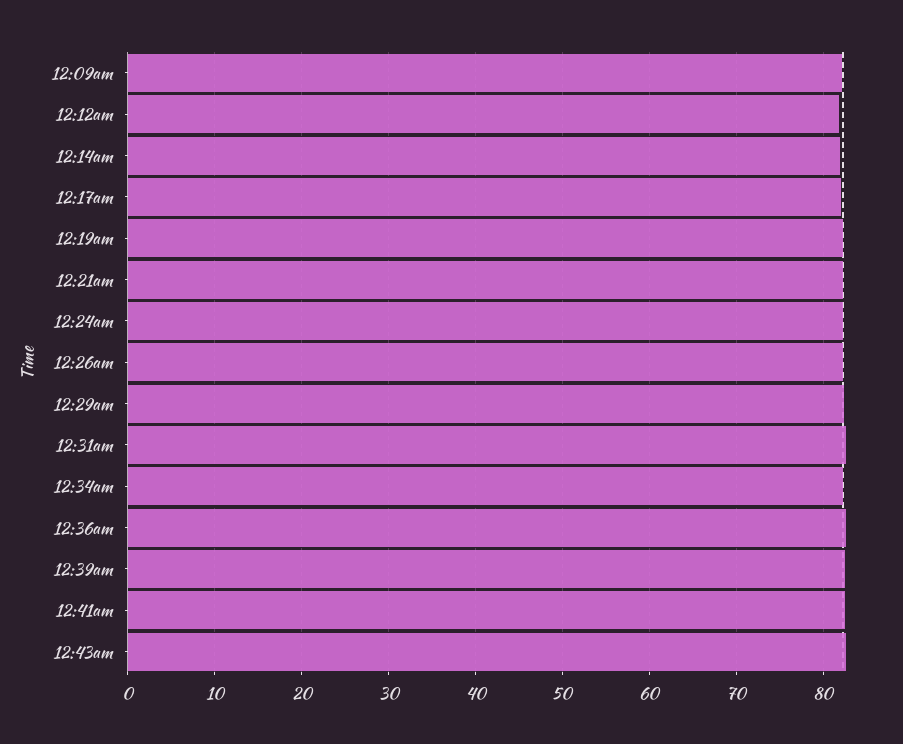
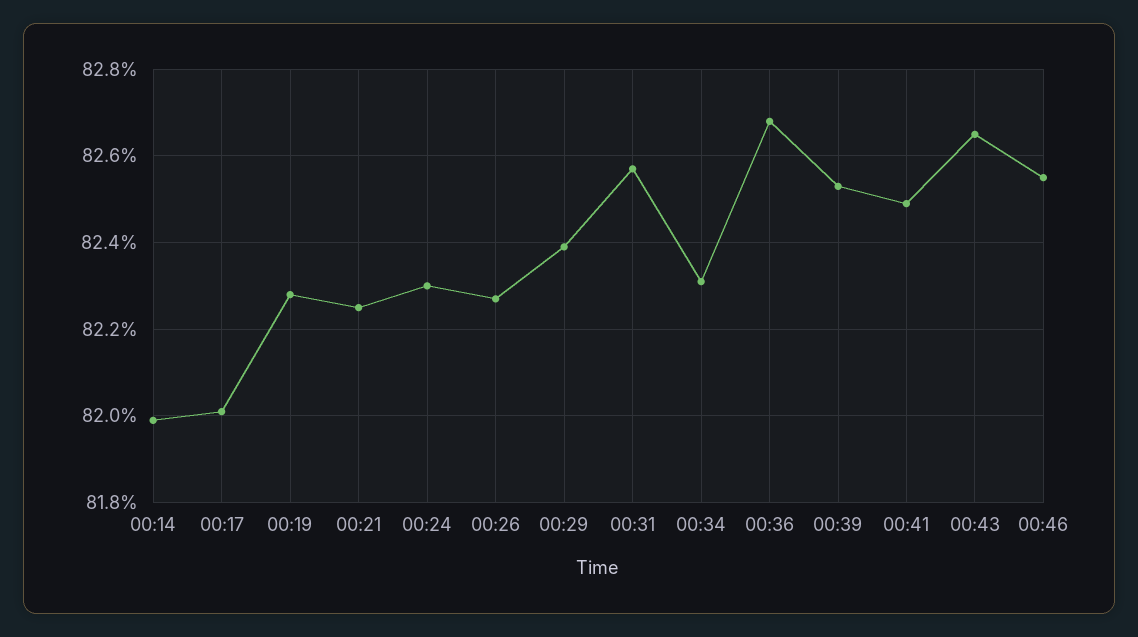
12:09am: 82 -> none
12:12am: 82 -> none
00:46: none -> 82.55

